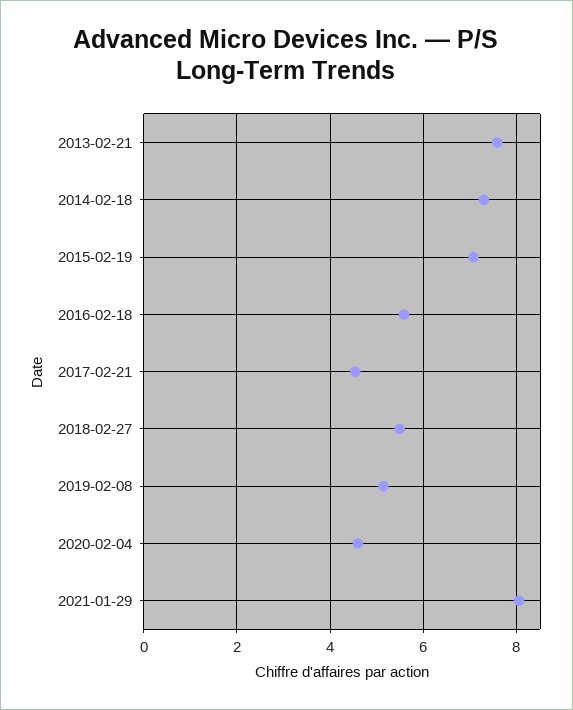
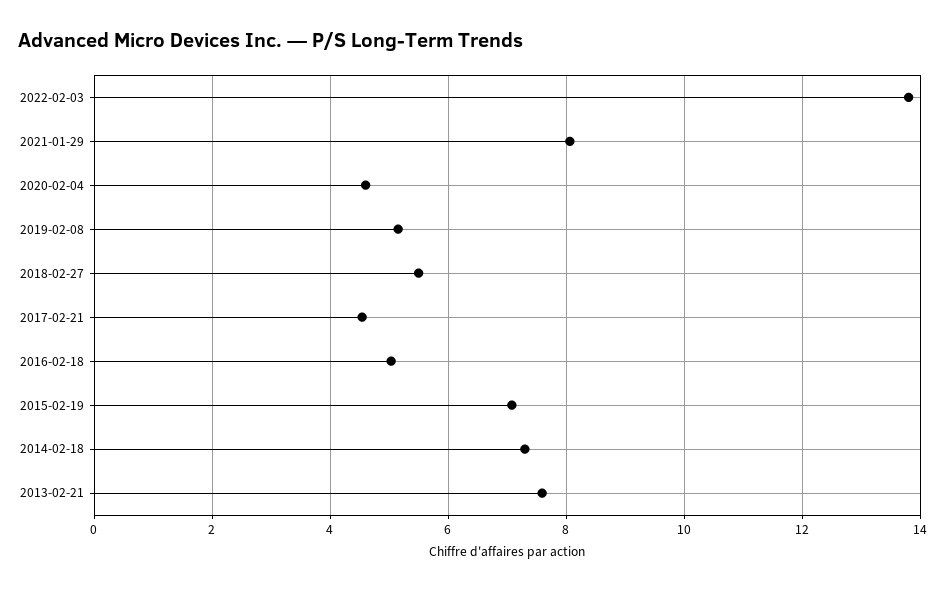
2016-02-18: 5.6 -> 5
2022-02-03: none -> 13.8

